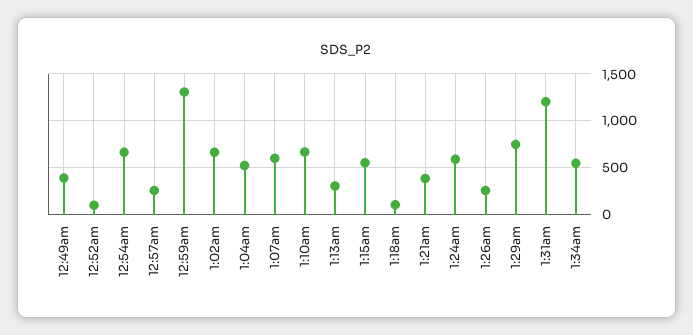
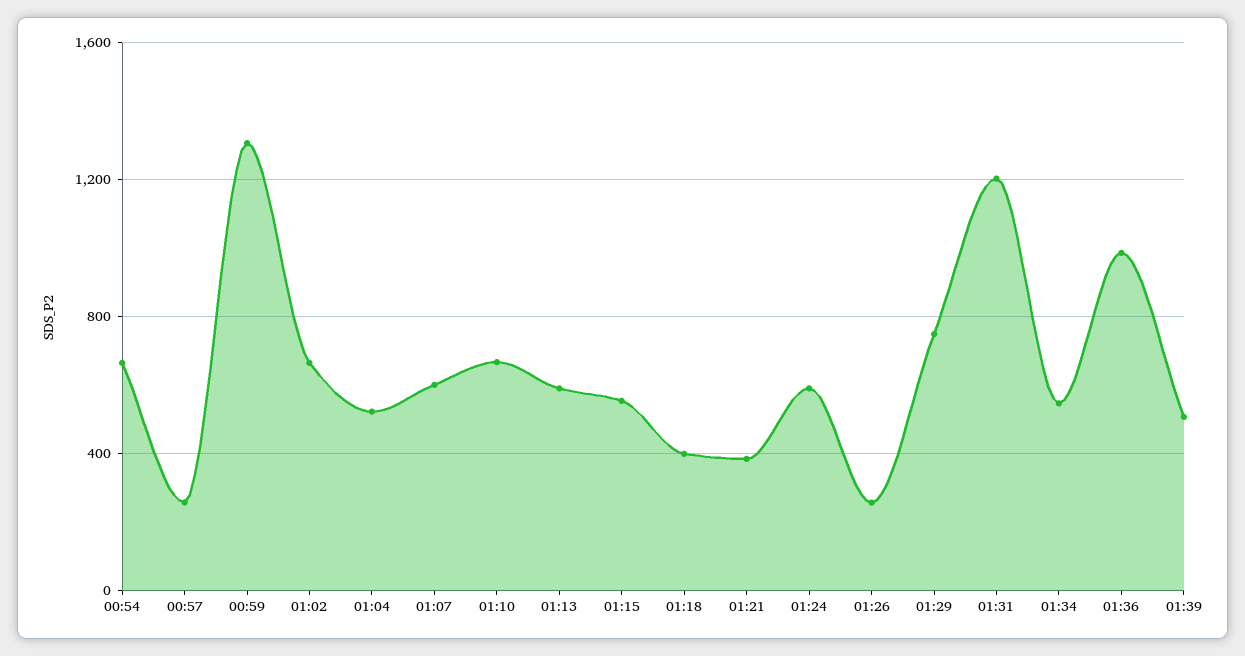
12:49am: 400 -> none
12:52am: 100 -> none
1:13am: 300 -> 600
1:18am: 100 -> 400
01:36: none -> 1000
01:39: none -> 500

